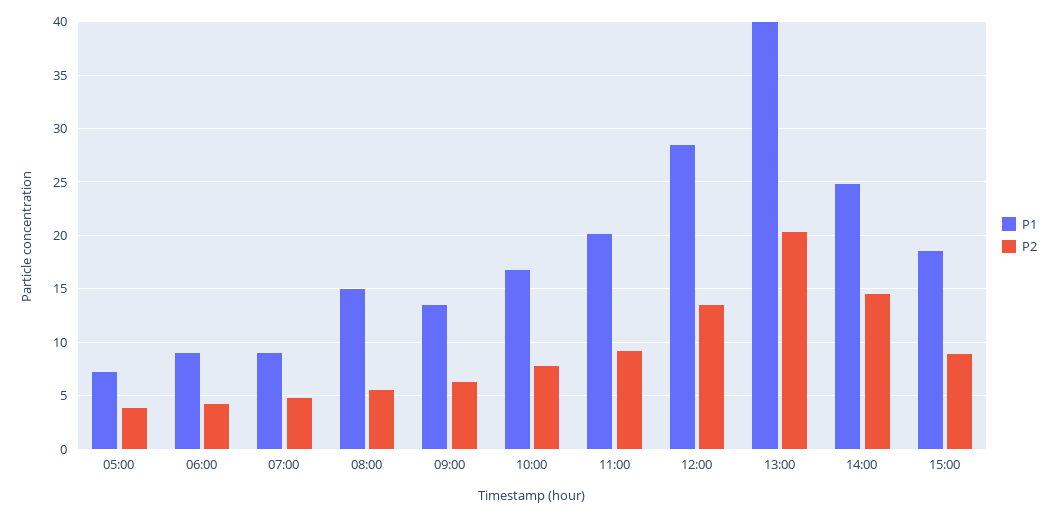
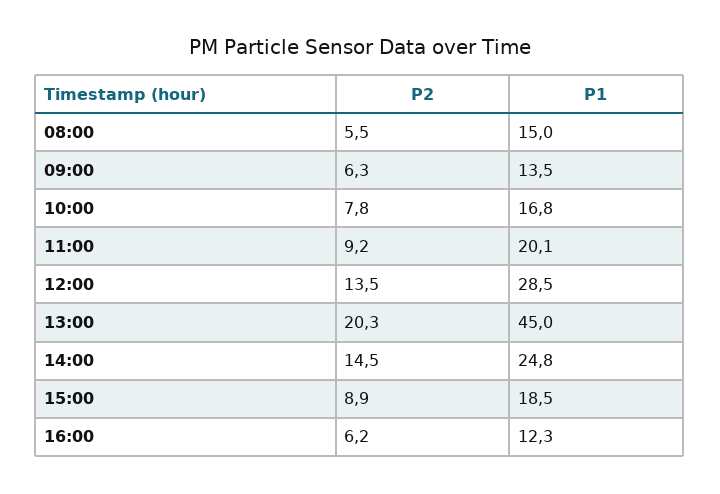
P1, 05:00: 7 -> none
P2, 05:00: 4 -> none
P1, 06:00: 9 -> none
P2, 06:00: 4 -> none
P1, 07:00: 9 -> none
P2, 07:00: 5 -> none
P1, 13:00: 40 -> 45
P2, 16:00: none -> 6.2
P1, 16:00: none -> 12.3

